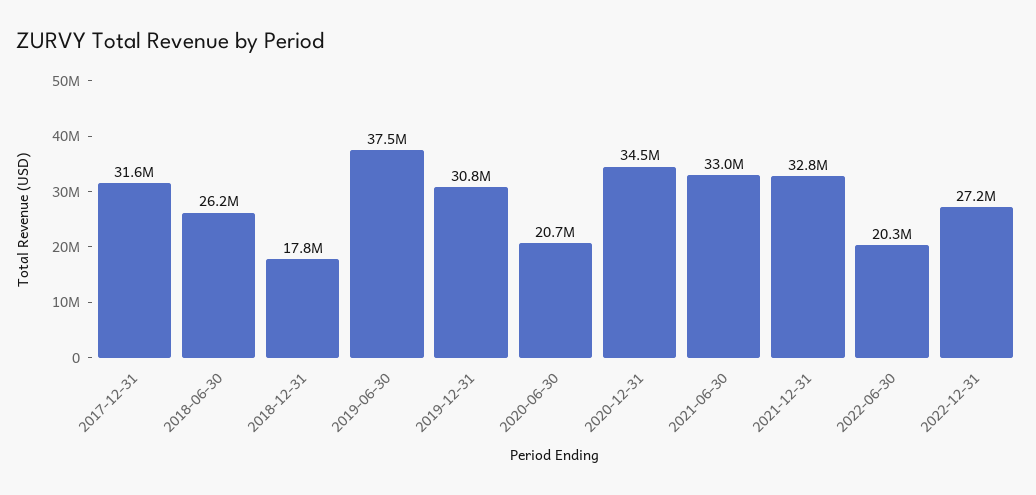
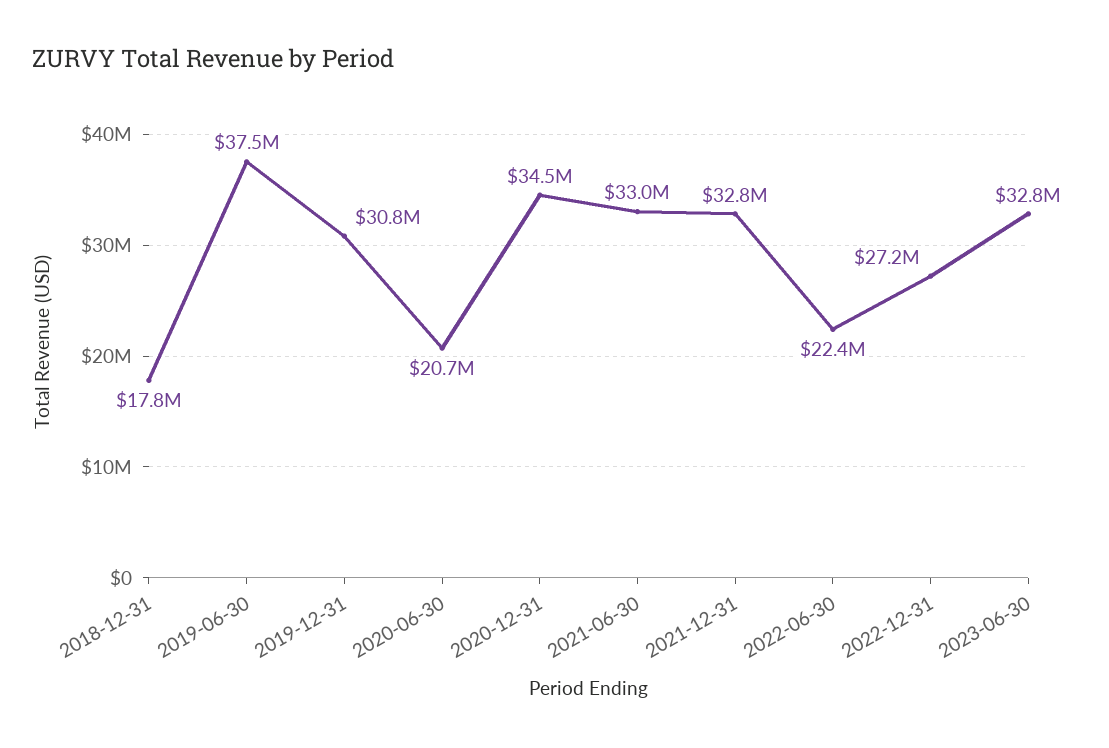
2017-12-31: 31600000 -> none
2018-06-30: 26200000 -> none
2022-06-30: 20300000 -> 22400000
2023-06-30: none -> 32800000

